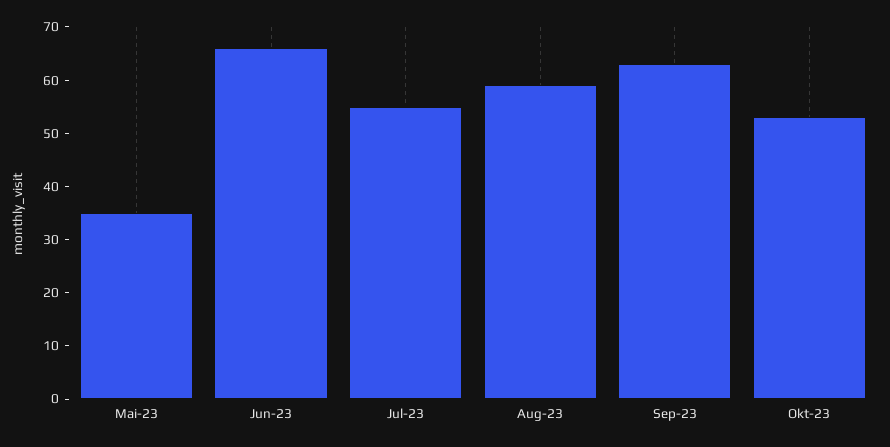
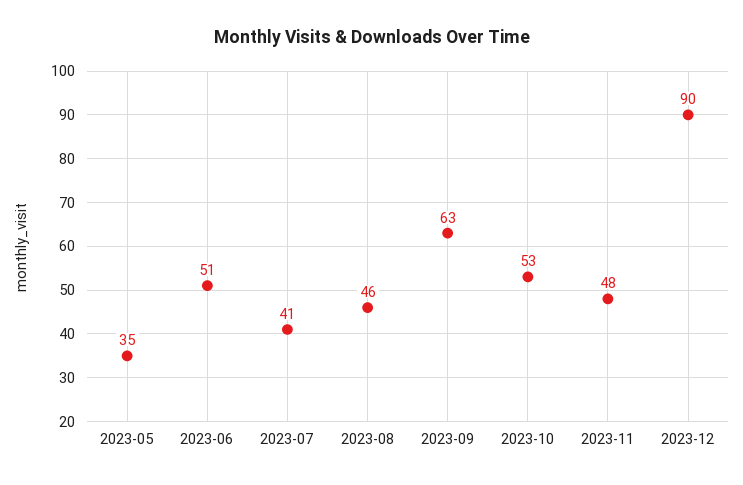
Jun-23: 65 -> 51
Jul-23: 55 -> 41
Aug-23: 60 -> 46
2023-11: none -> 48
2023-12: none -> 90

